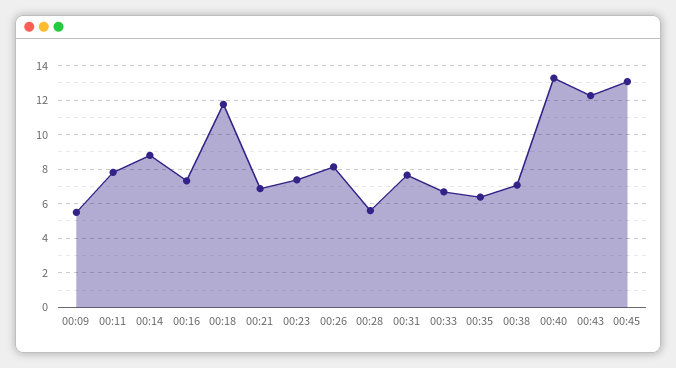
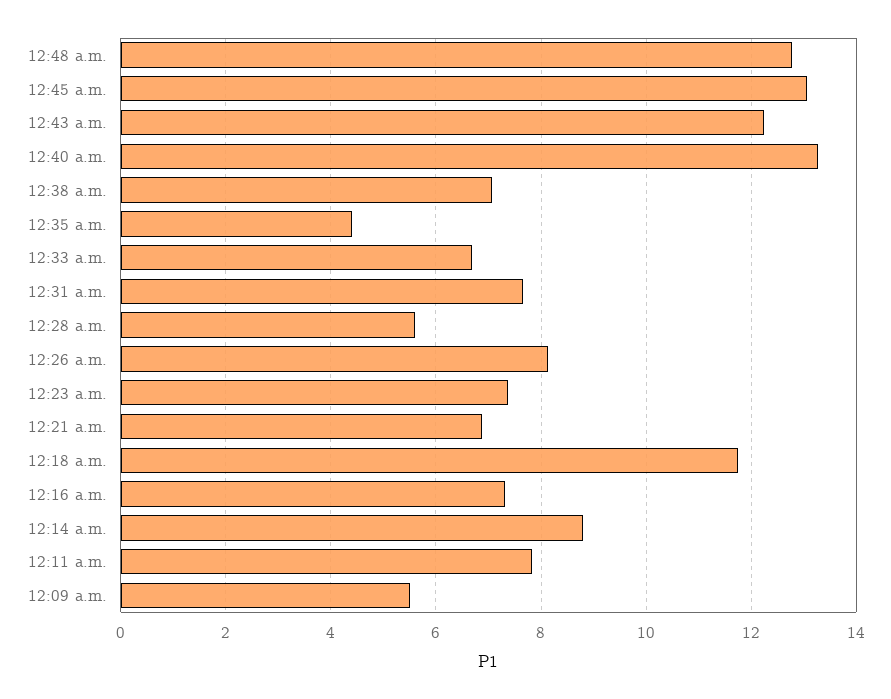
00:35: 6.5 -> 4.4
12:48 a.m.: none -> 12.8

